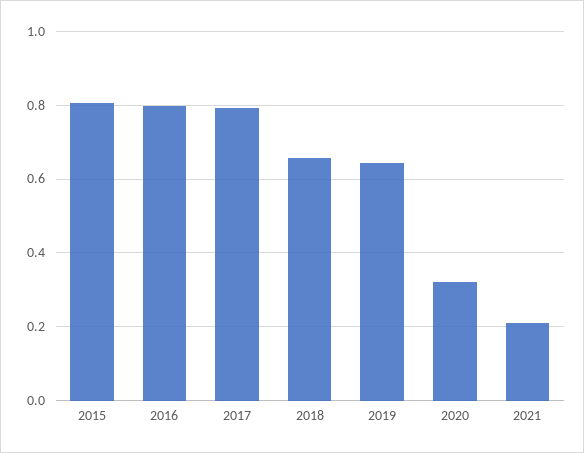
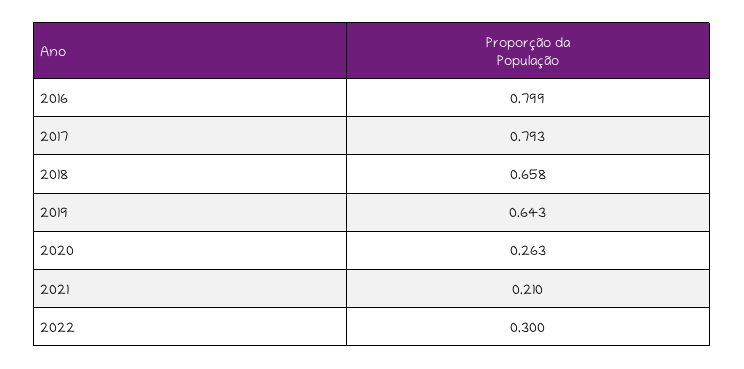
2015: 0.8 -> none
2020: 0.32 -> 0.263
2022: none -> 0.3

